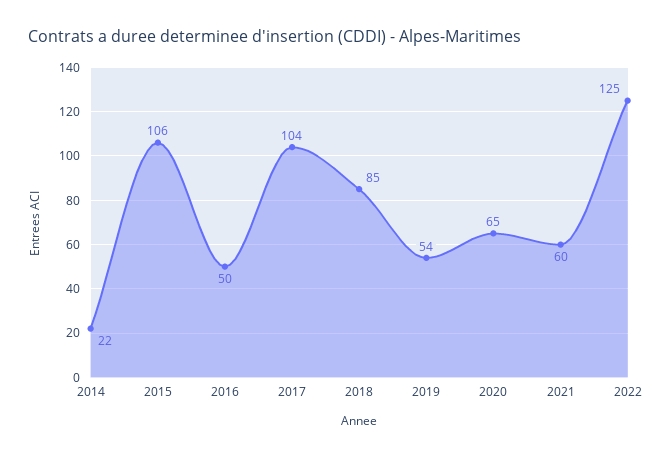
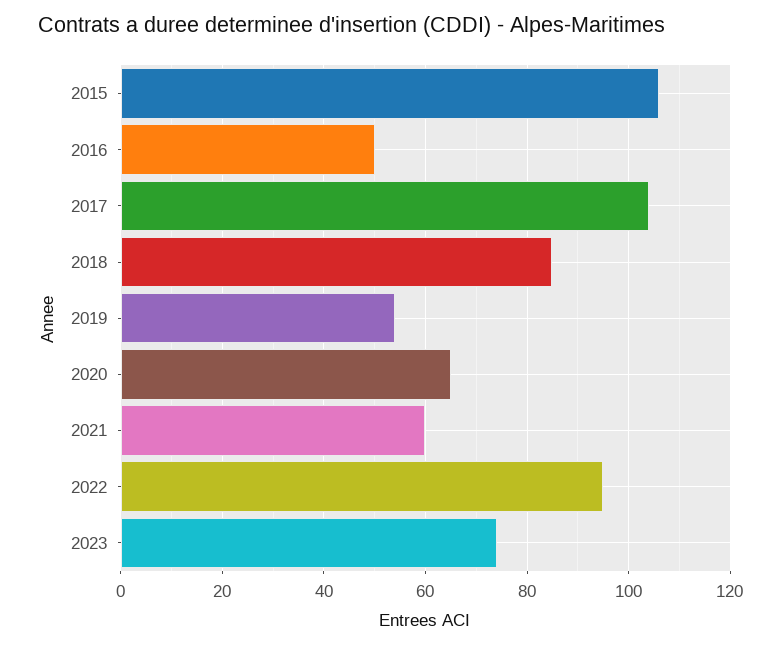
2014: 22 -> none
2022: 125 -> 95
2023: none -> 75

